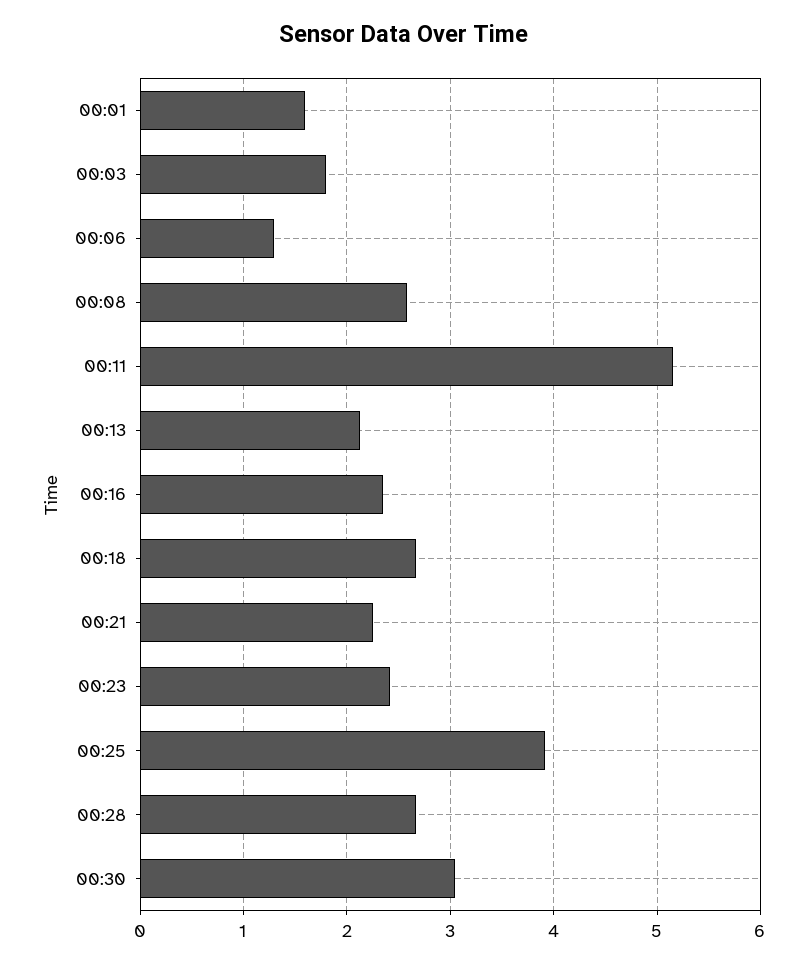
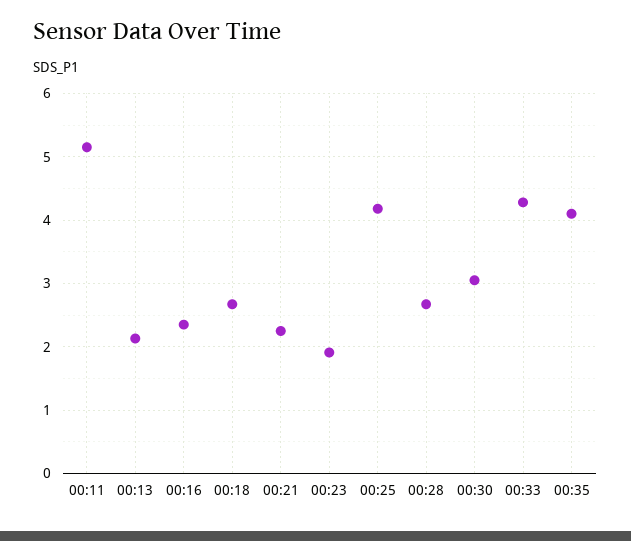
00:01: 1.6 -> none
00:03: 1.8 -> none
00:06: 1.3 -> none
00:08: 2.6 -> none
00:23: 2.4 -> 1.9
00:25: 3.9 -> 4.2
00:33: none -> 4.3
00:35: none -> 4.1

